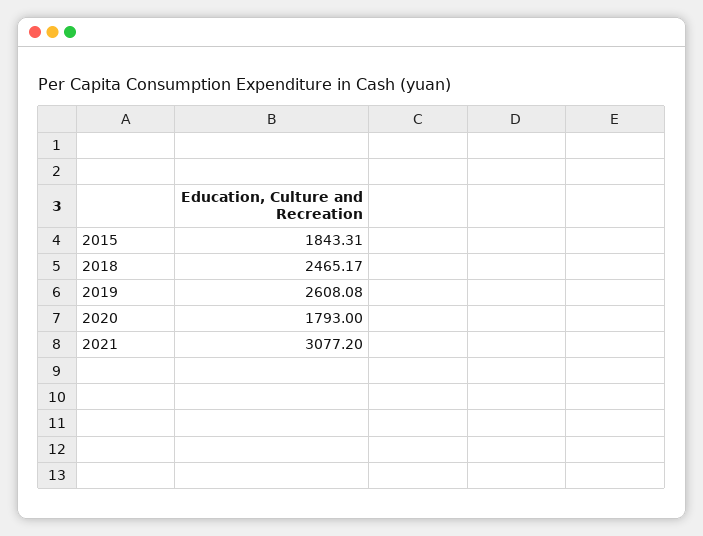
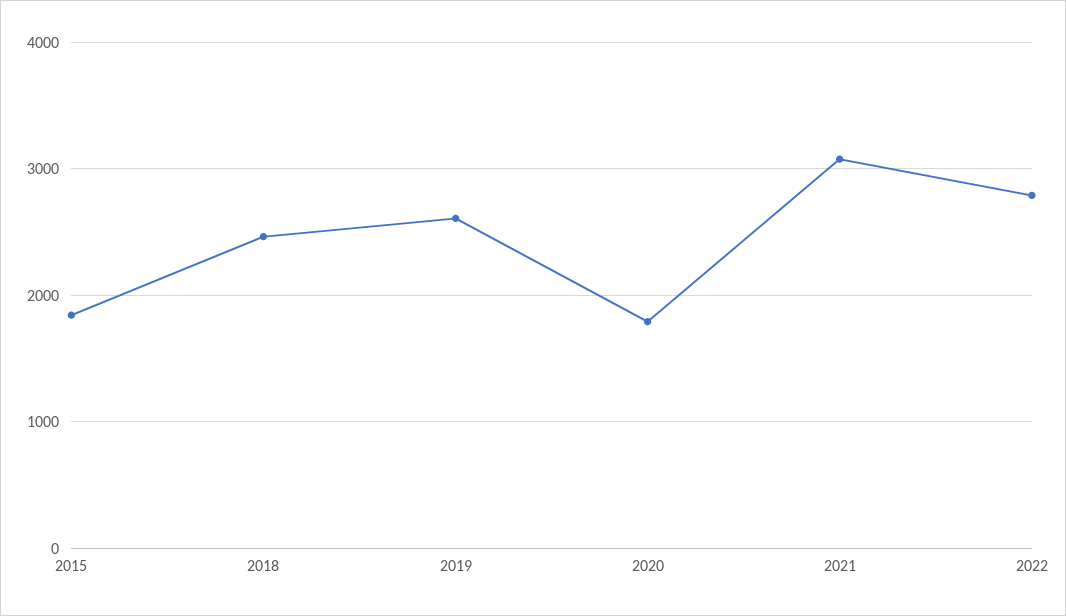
2022: none -> 2800

